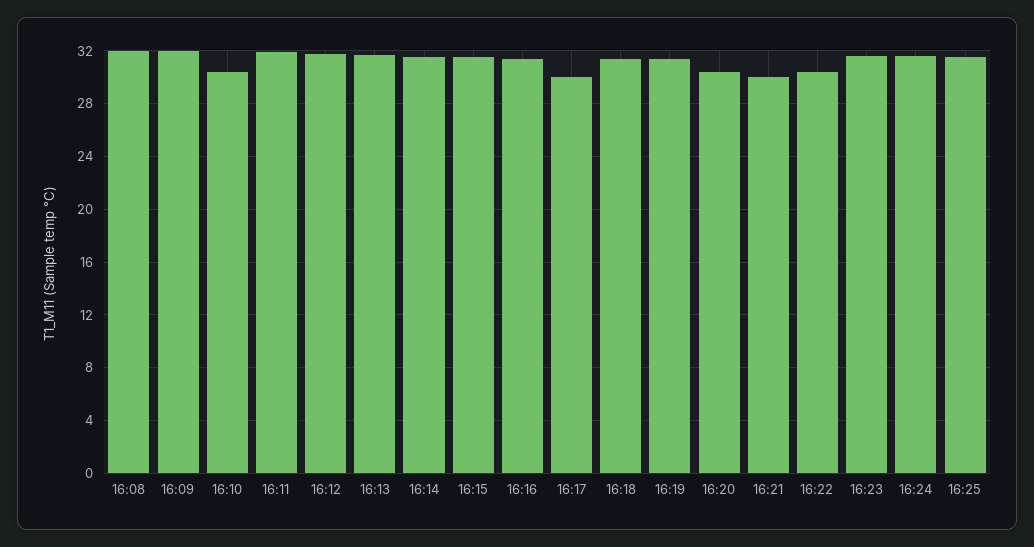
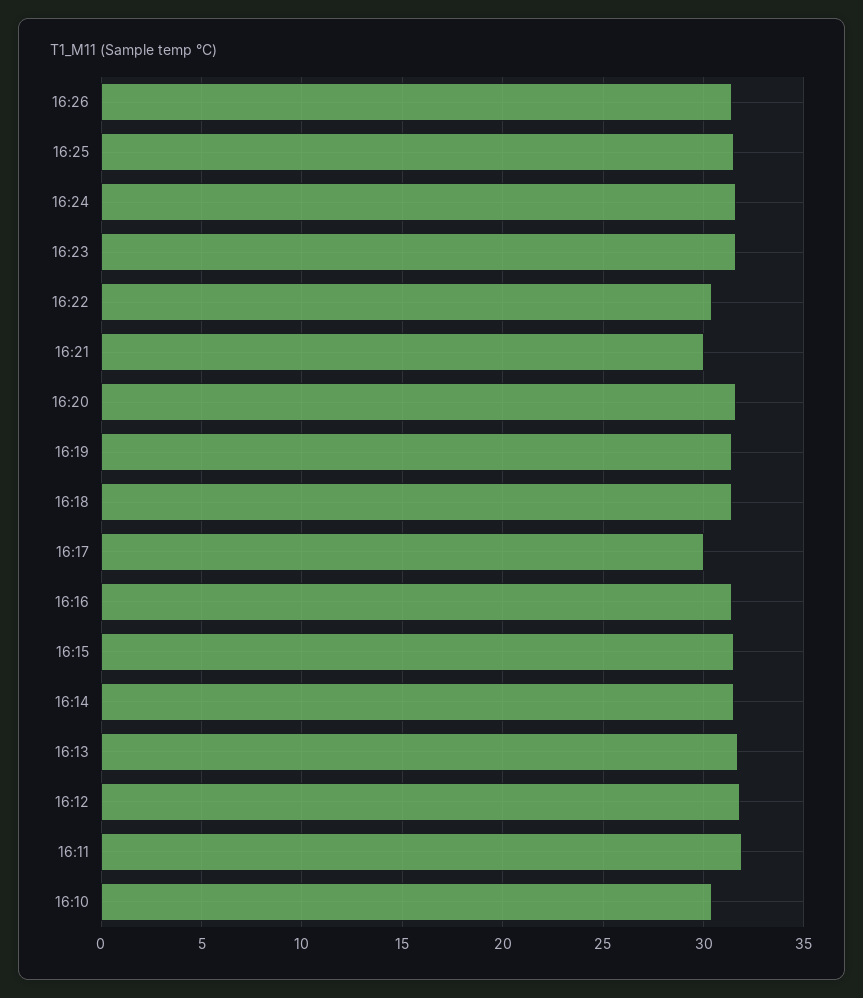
16:08: 32 -> none
16:09: 32 -> none
16:20: 30.5 -> 31.5
16:26: none -> 31.5

